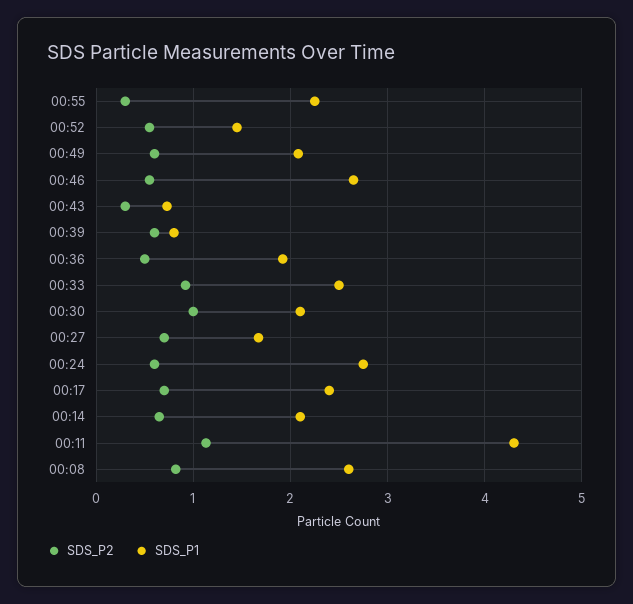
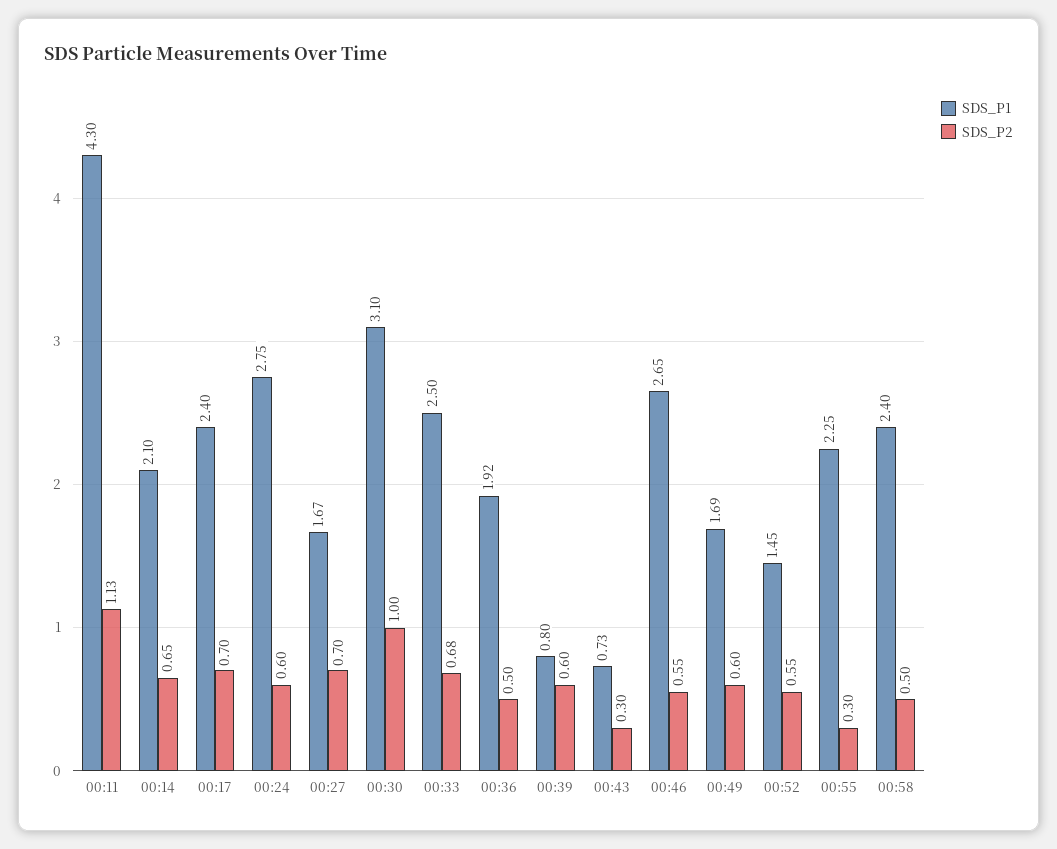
SDS_P1, 00:49: 2.1 -> 1.69
SDS_P2, 00:33: 0.9 -> 0.68
SDS_P1, 00:30: 2.1 -> 3.1
SDS_P2, 00:08: 0.8 -> none
SDS_P1, 00:08: 2.6 -> none
SDS_P1, 00:58: none -> 2.4
SDS_P2, 00:58: none -> 0.5

